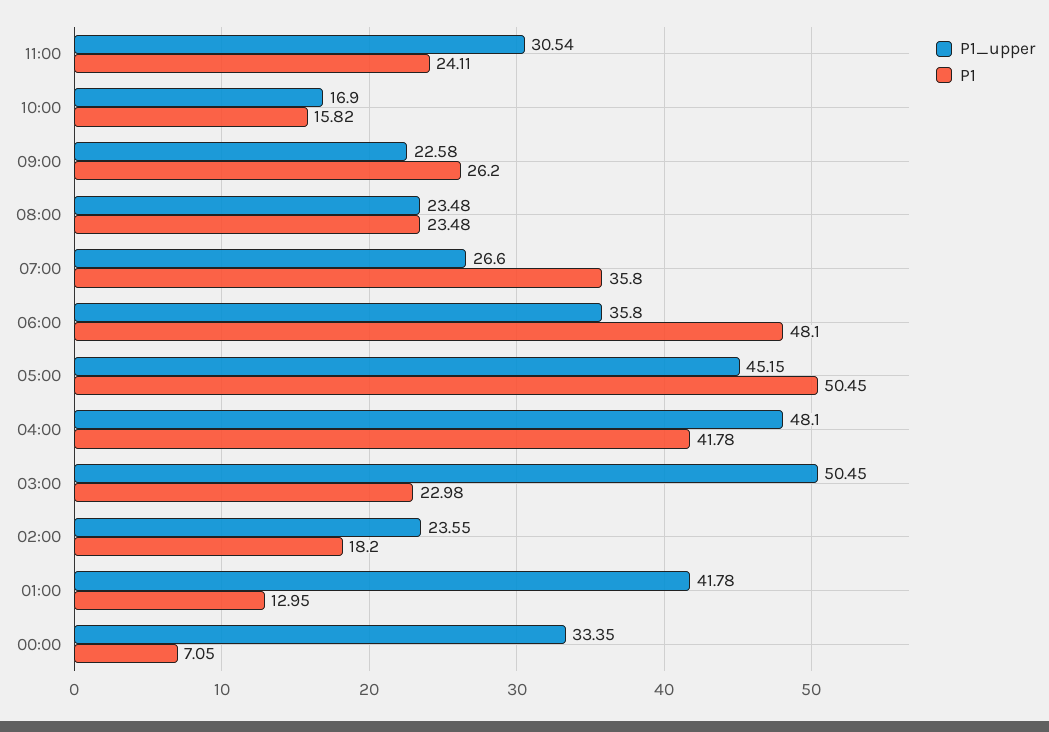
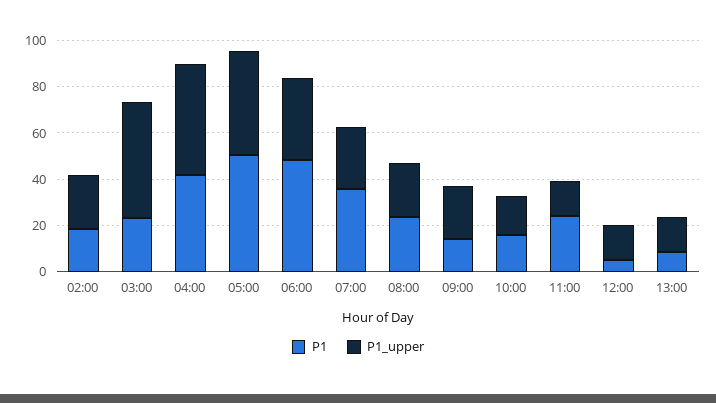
P1_upper, 11:00: 30.54 -> 15
P1, 09:00: 26.2 -> 15
P1_upper, 01:00: 41.78 -> none
P1, 01:00: 12.95 -> none
P1_upper, 00:00: 33.35 -> none
P1, 00:00: 7.05 -> none
P1, 12:00: none -> 5
P1_upper, 12:00: none -> 15
P1, 13:00: none -> 10
P1_upper, 13:00: none -> 15

